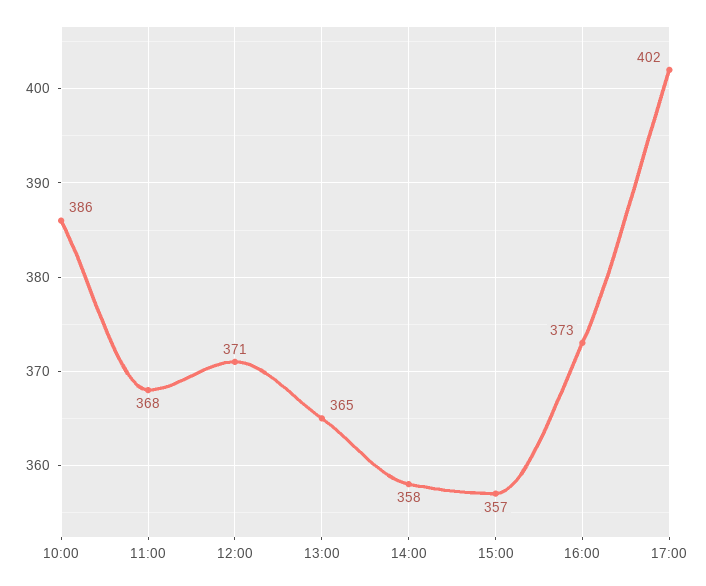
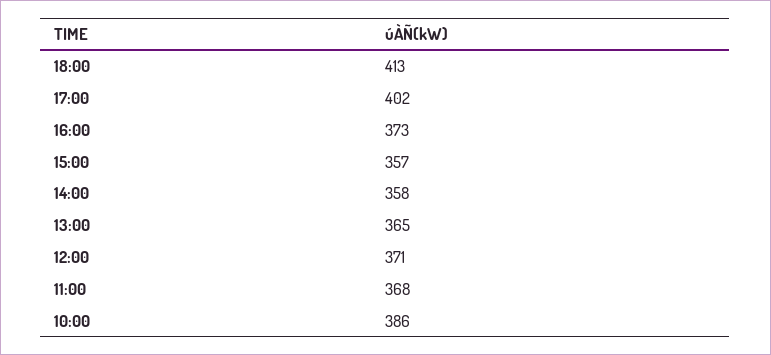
18:00: none -> 413

